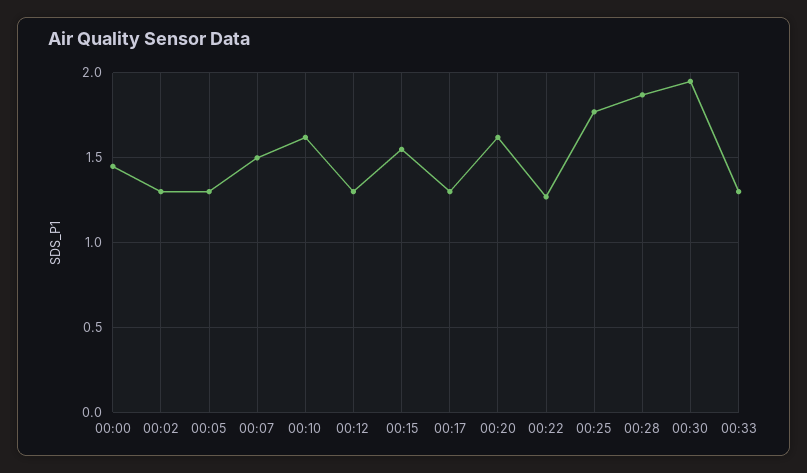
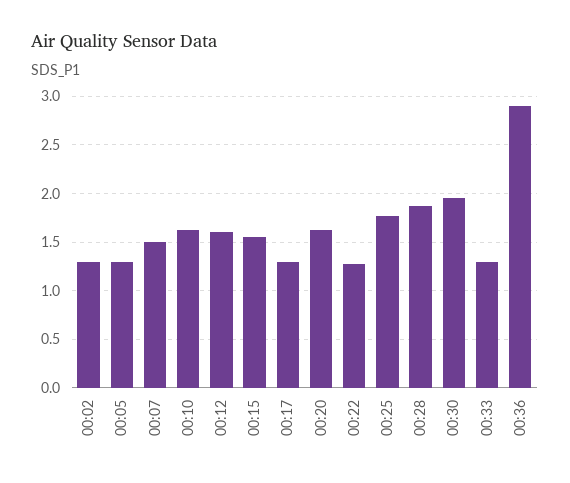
00:00: 1.45 -> none
00:12: 1.3 -> 1.6
00:36: none -> 2.9

